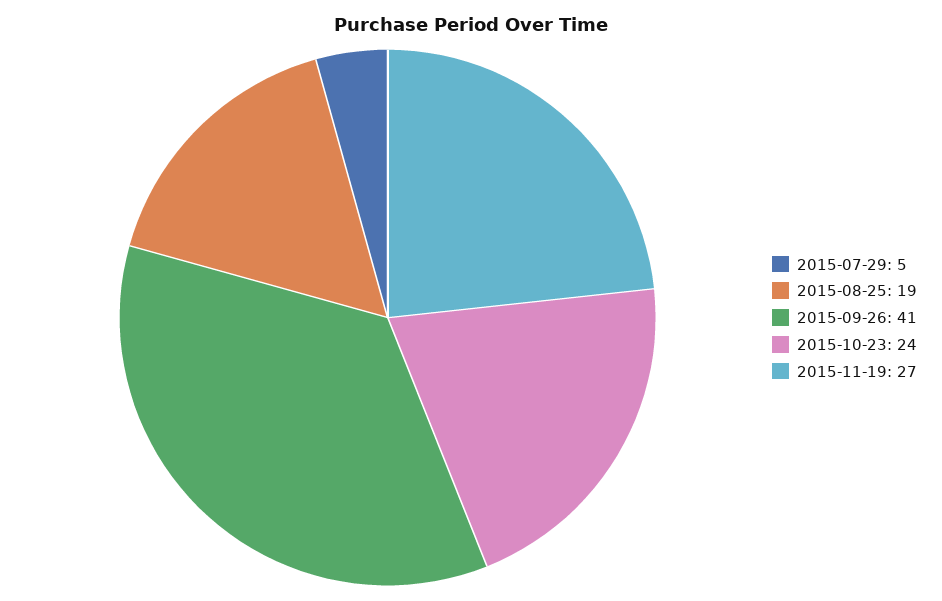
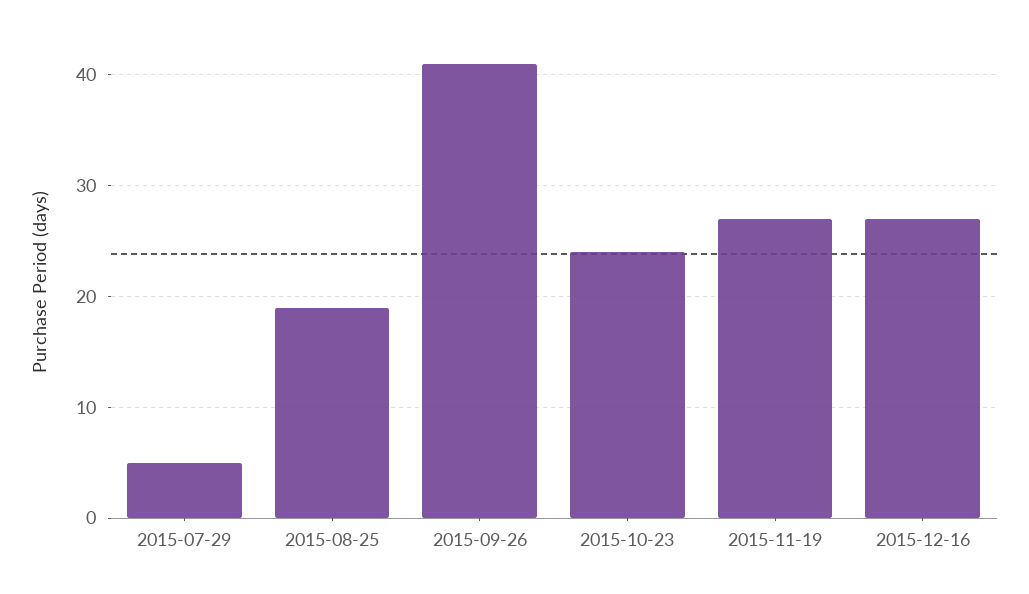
2015-12-16: none -> 27

